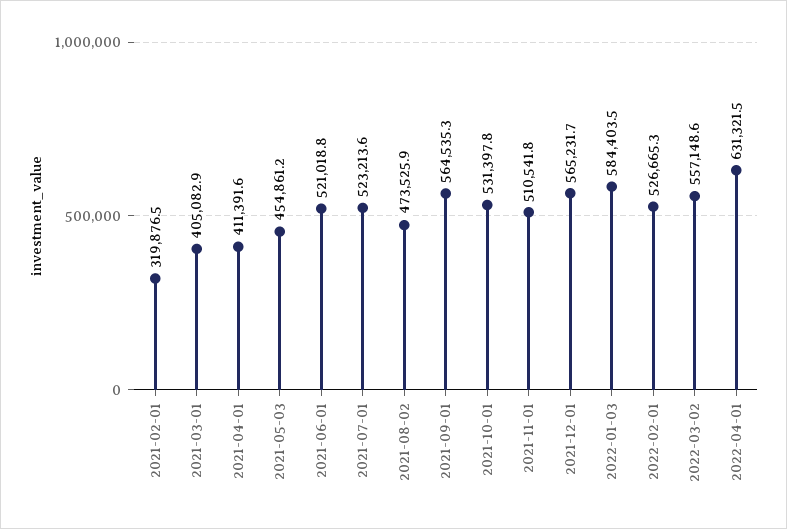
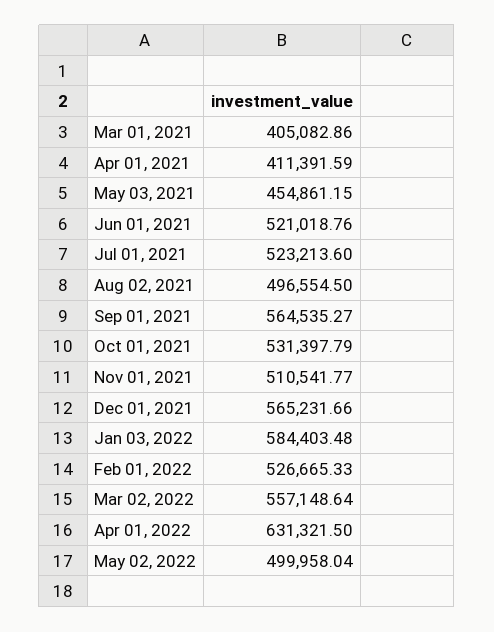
2021-02-01: 319876.5 -> none
2021-08-02: 473525.9 -> 496554.5
May 02, 2022: none -> 499958.04

